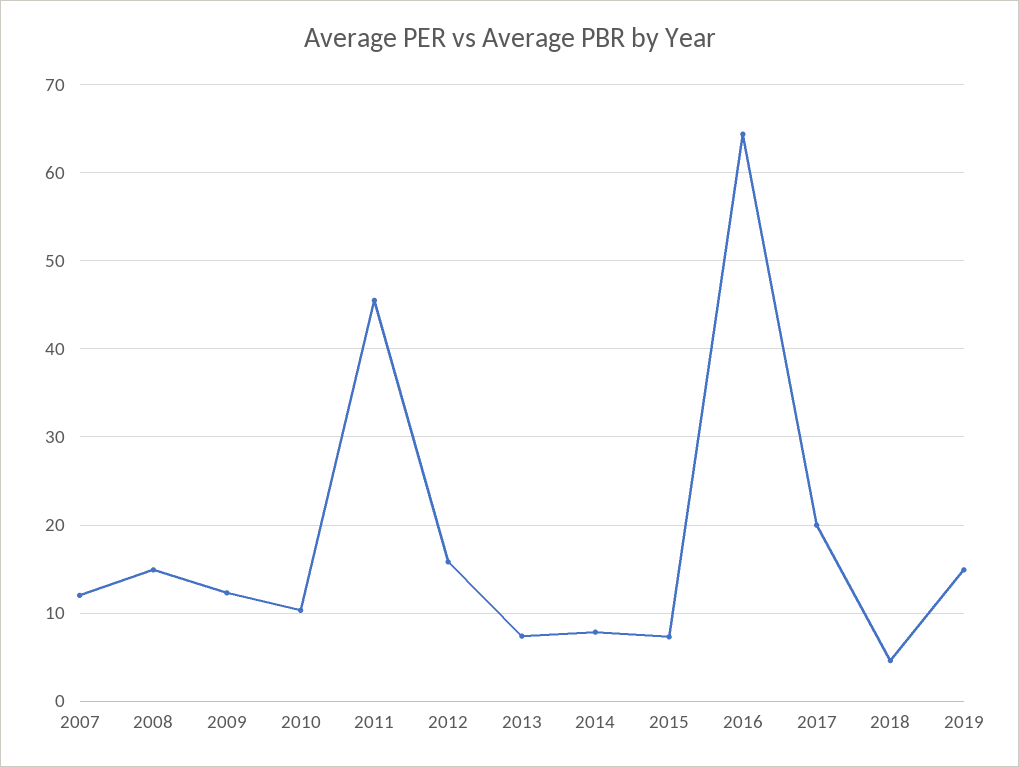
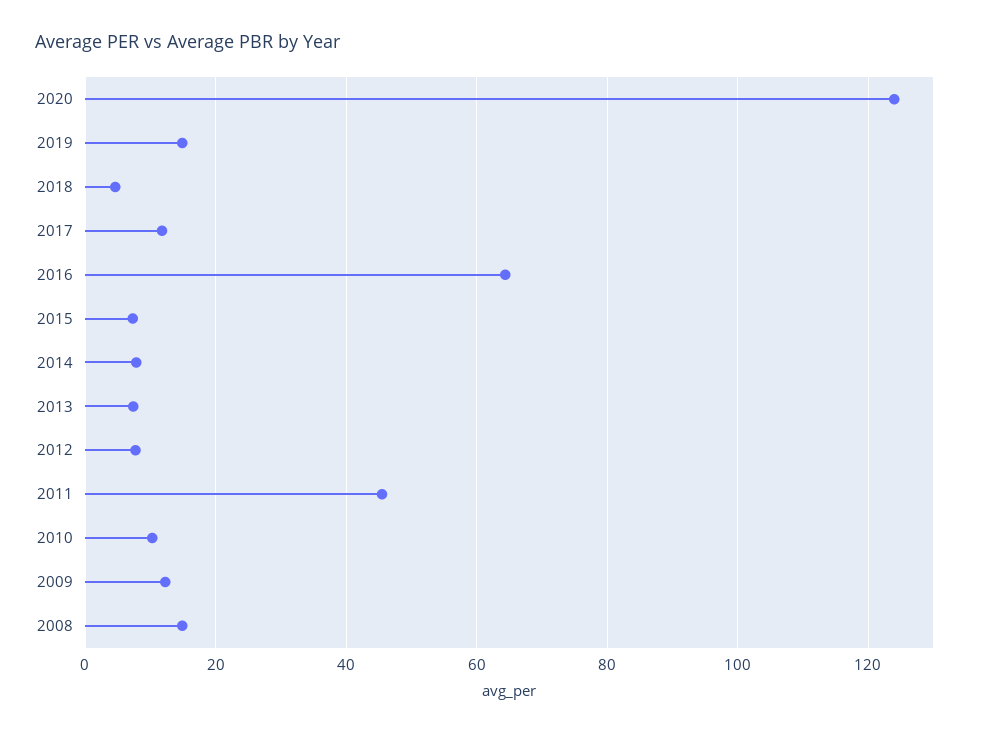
2007: 12 -> none
2012: 16 -> 8
2017: 20 -> 12
2020: none -> 124

